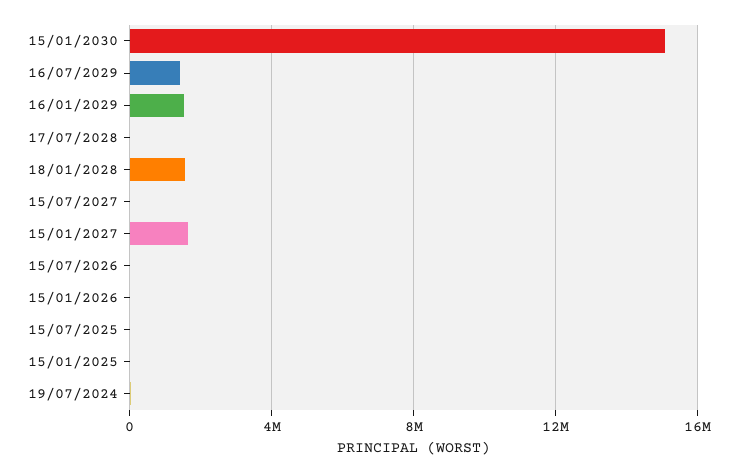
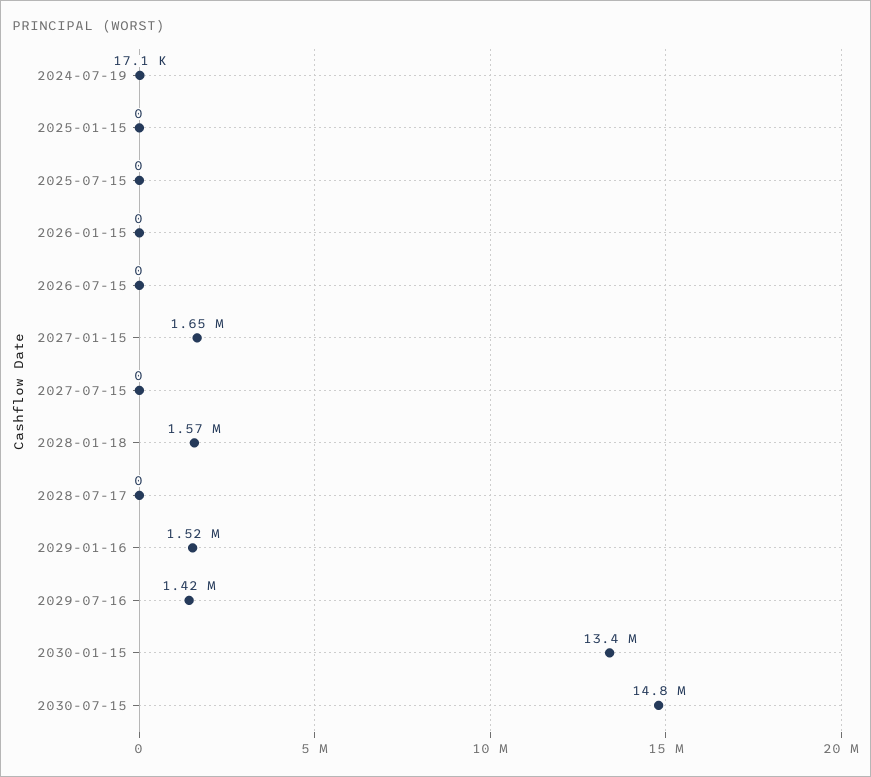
15/01/2030: 15000000 -> 13400000
2030-07-15: none -> 14800000

